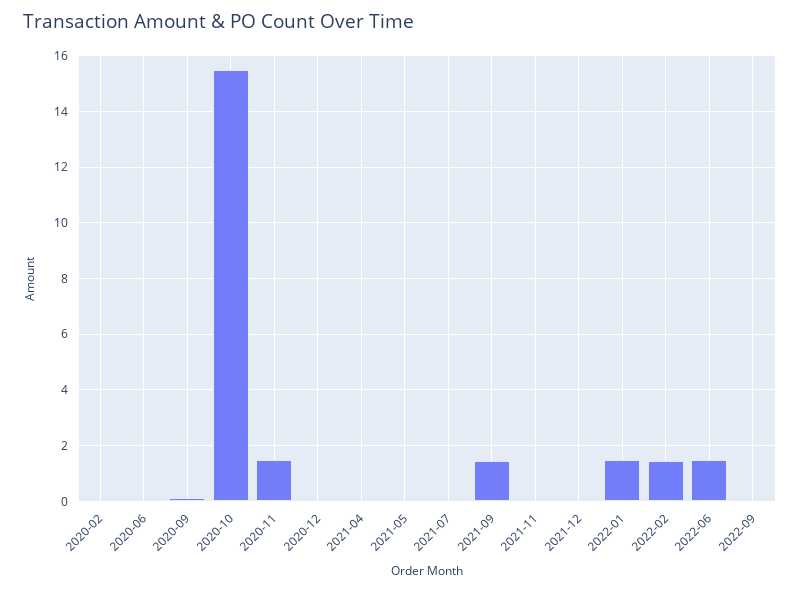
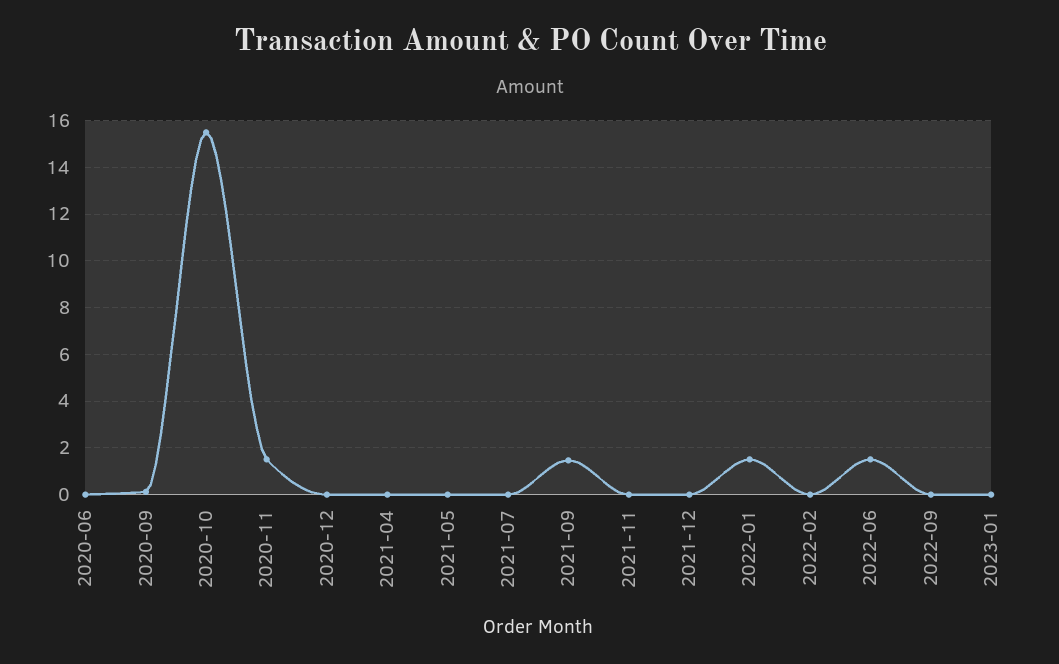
2020-02: 0 -> none
2022-02: 1.5 -> 0
2023-01: none -> 0

